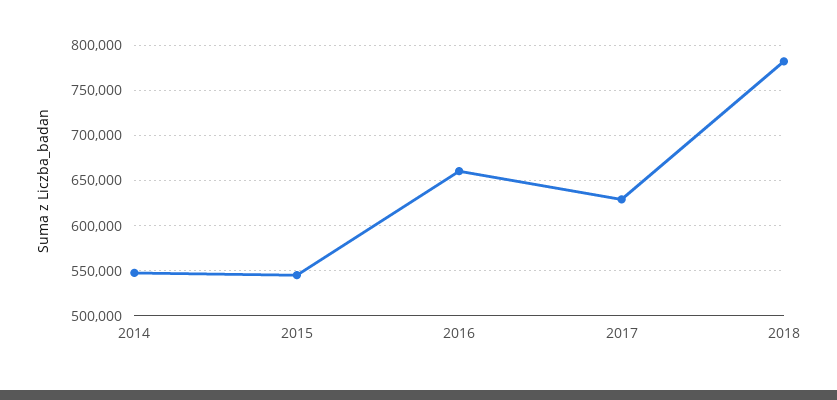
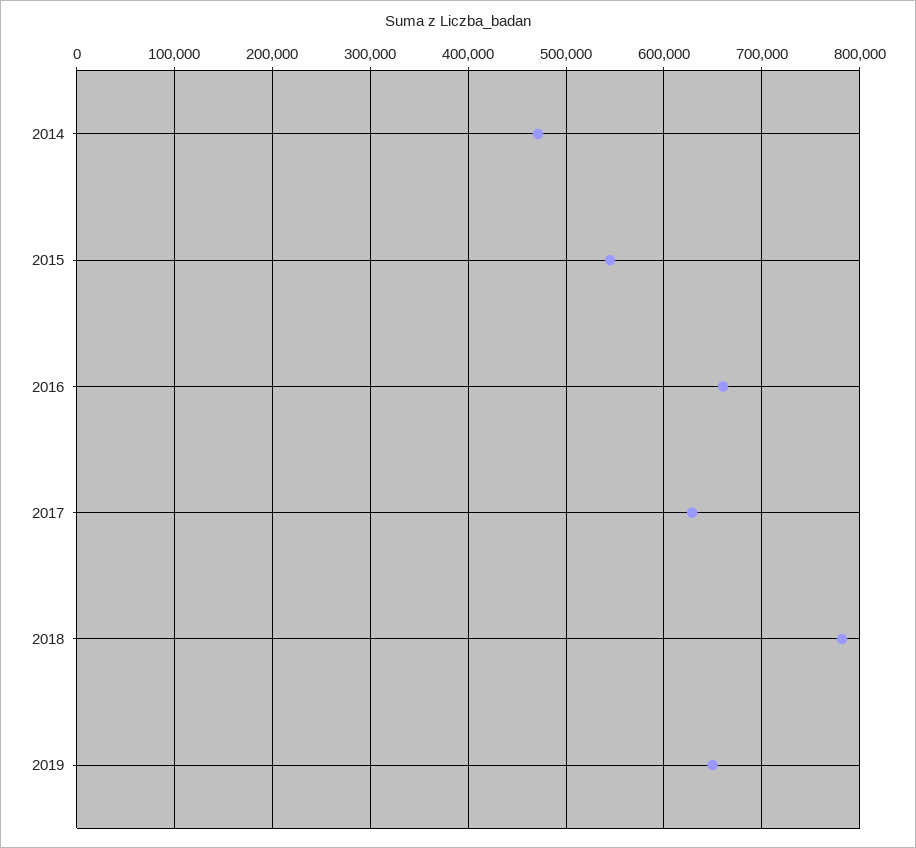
2014: 550000 -> 470000
2019: none -> 650000

